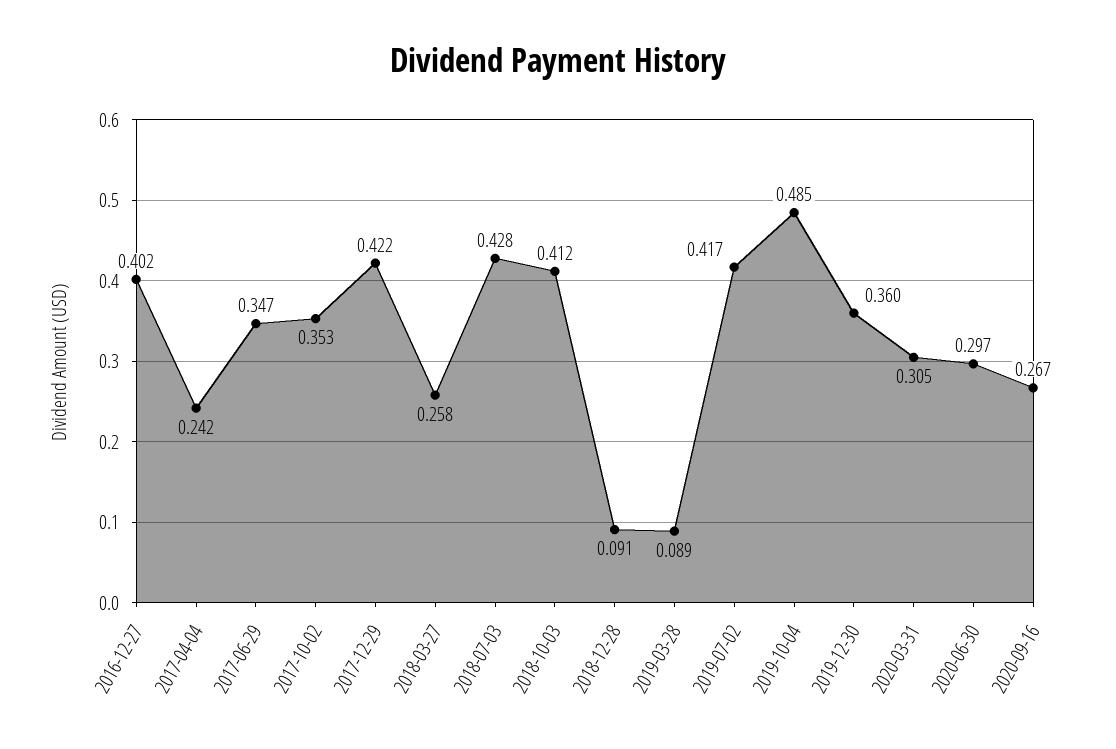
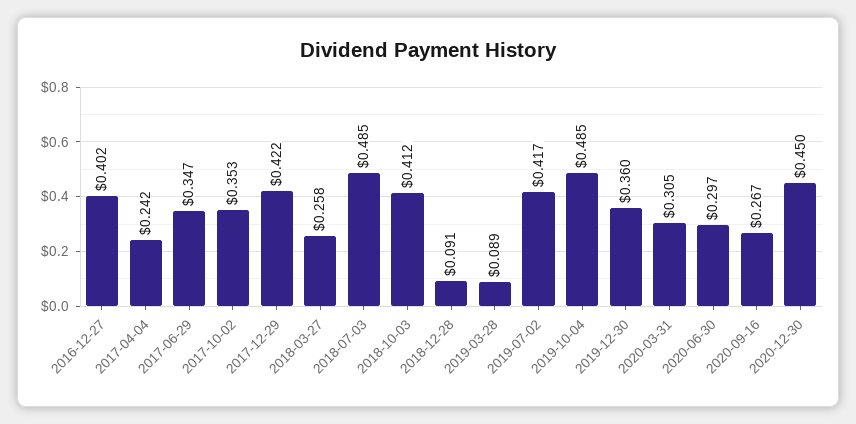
2018-07-03: 0.428 -> 0.485
2020-12-30: none -> 0.45

